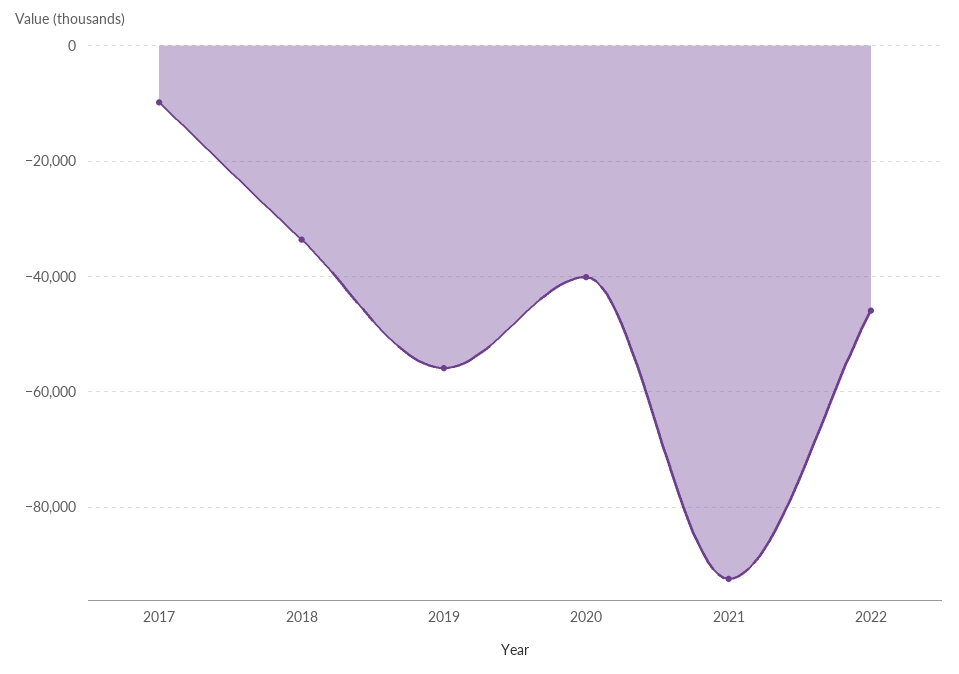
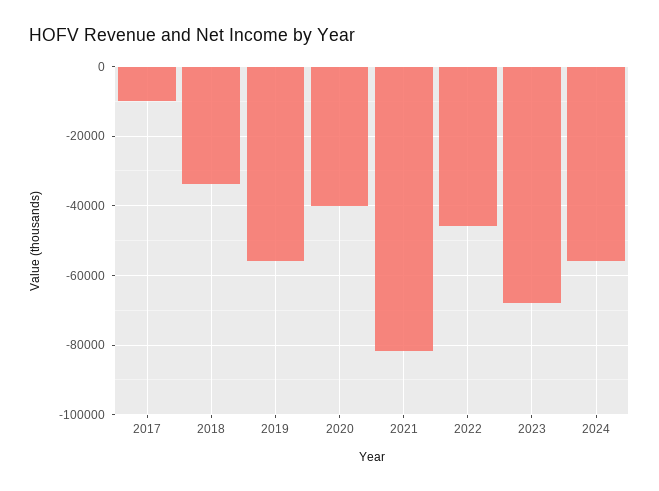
2021: -92000 -> -82000
2023: none -> -68000
2024: none -> -56000

